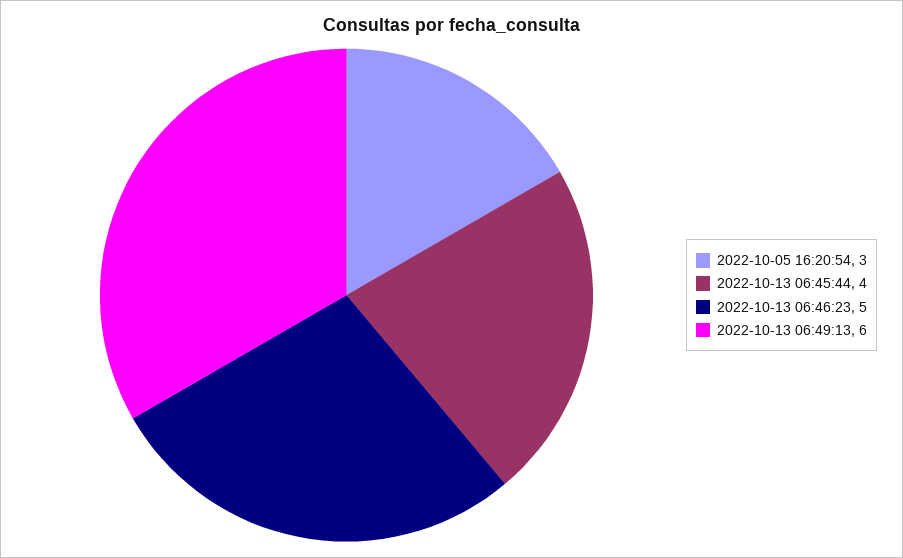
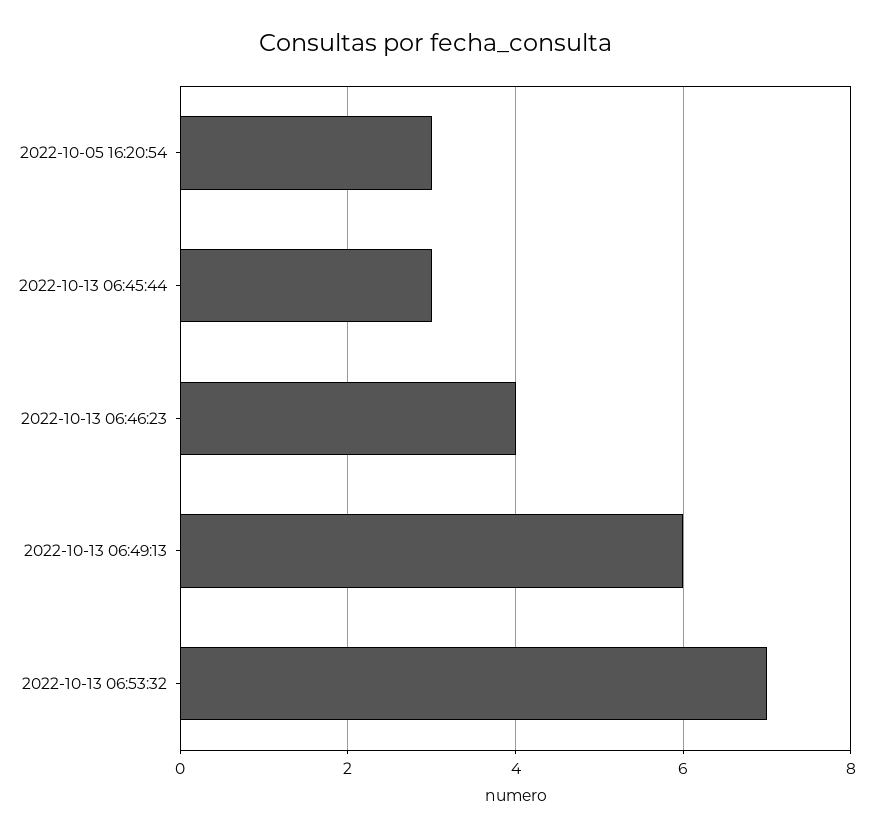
2022-10-13 06:45:44: 4 -> 3
2022-10-13 06:46:23: 5 -> 4
2022-10-13 06:53:32: none -> 7

